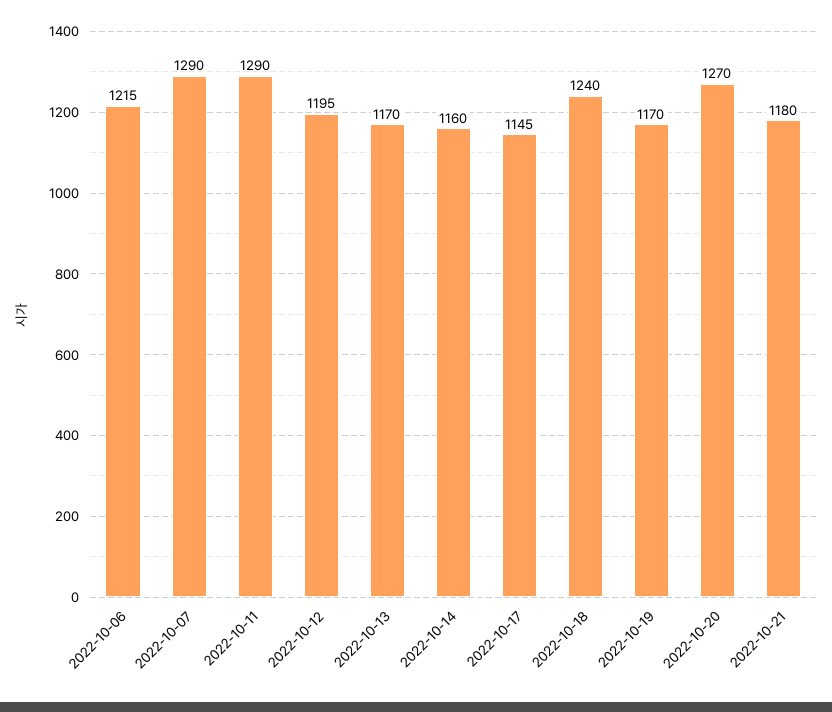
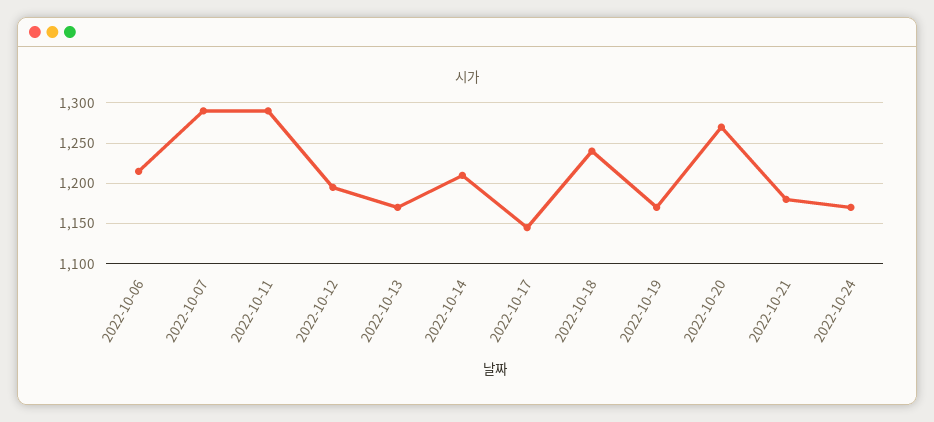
2022-10-14: 1160 -> 1210
2022-10-24: none -> 1170

